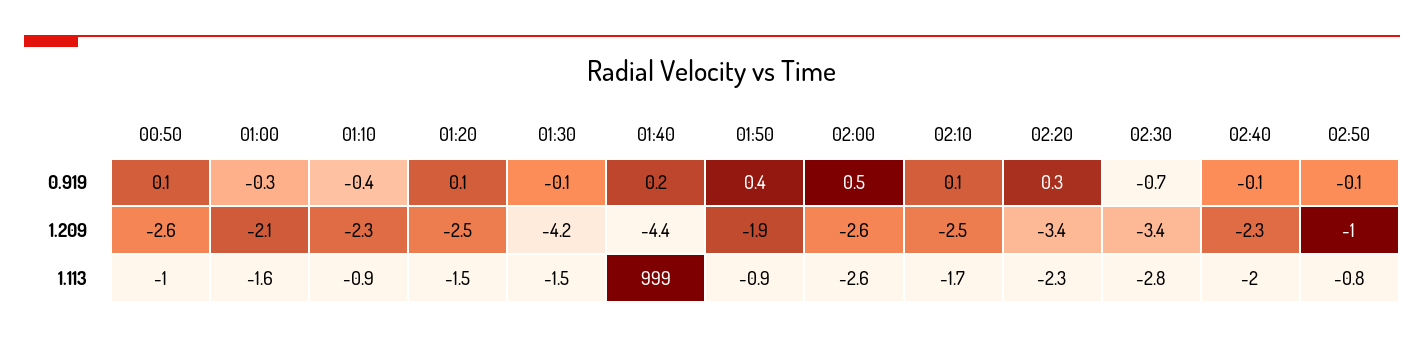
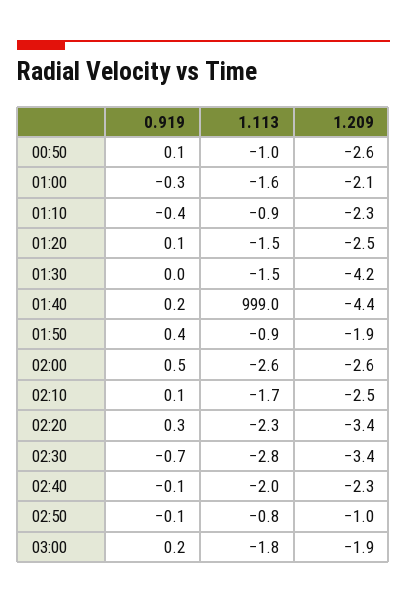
01:30, 0.919: -0.1 -> 0
03:00, 0.919: none -> 0.2
03:00, 1.113: none -> -1.8
03:00, 1.209: none -> -1.9

